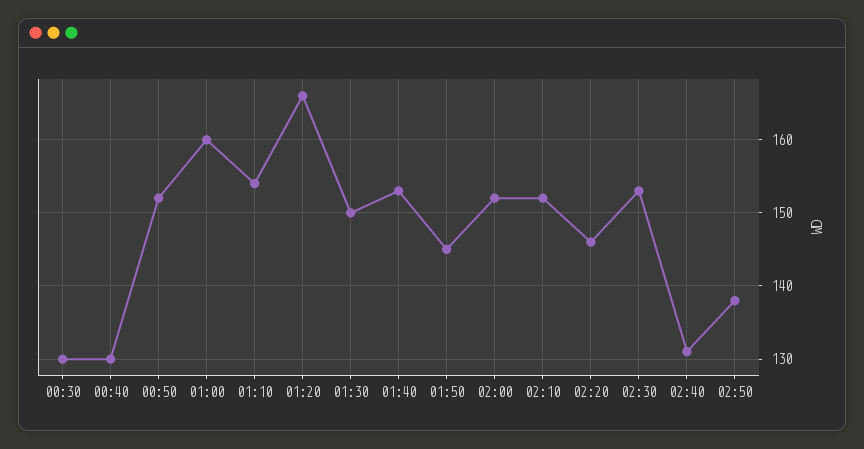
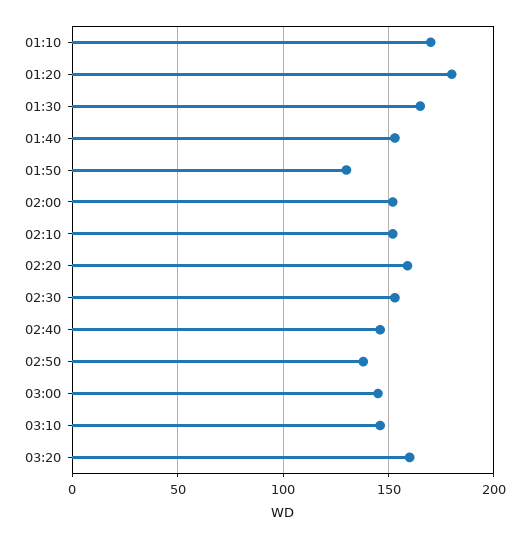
00:30: 130 -> none
00:40: 130 -> none
00:50: 152 -> none
01:00: 160 -> none
01:10: 154 -> 170
01:20: 166 -> 180
01:30: 150 -> 165
01:50: 145 -> 130
02:20: 146 -> 160
02:40: 131 -> 145
03:00: none -> 145
03:10: none -> 145
03:20: none -> 160

